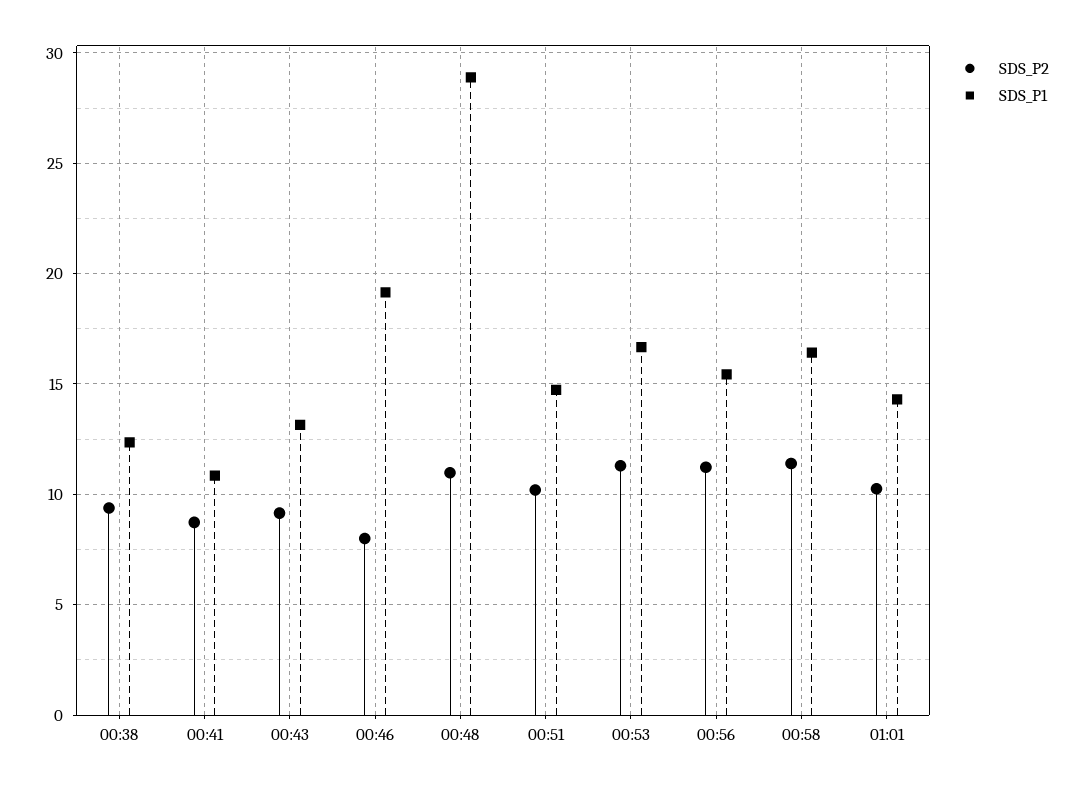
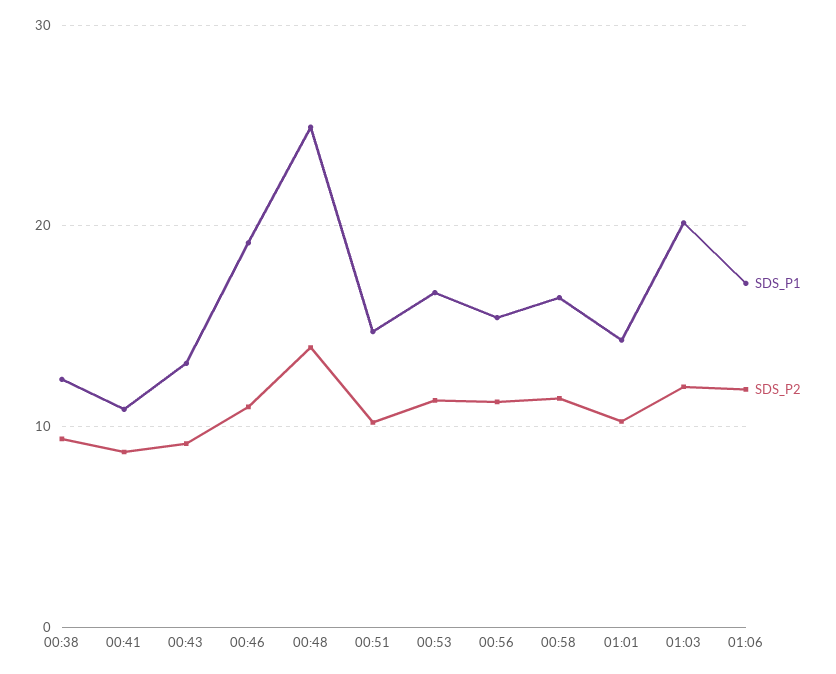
SDS_P2, 00:46: 8 -> 11
SDS_P2, 00:48: 11 -> 14
SDS_P1, 00:48: 29 -> 25
SDS_P1, 01:03: none -> 20
SDS_P2, 01:03: none -> 12
SDS_P1, 01:06: none -> 17
SDS_P2, 01:06: none -> 12

